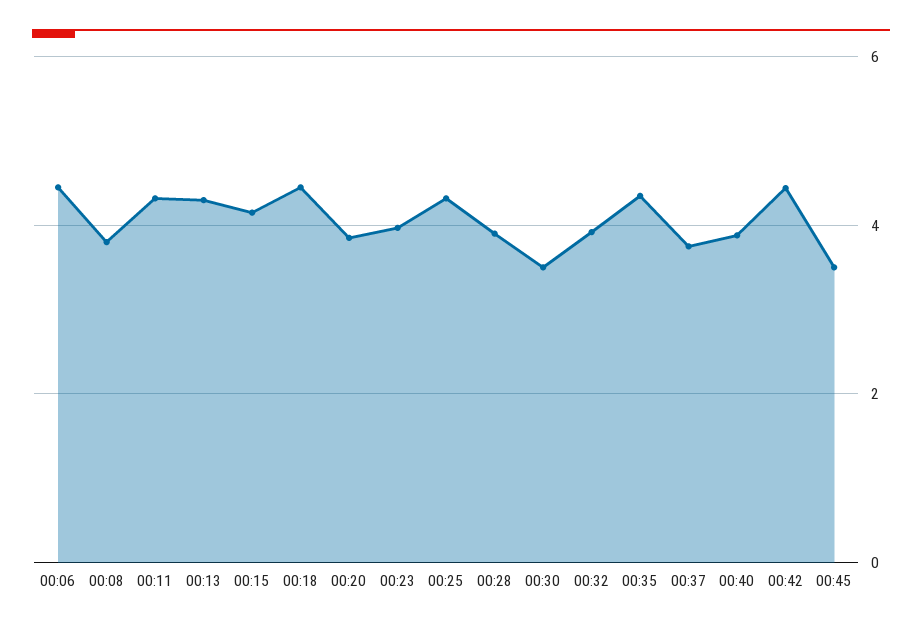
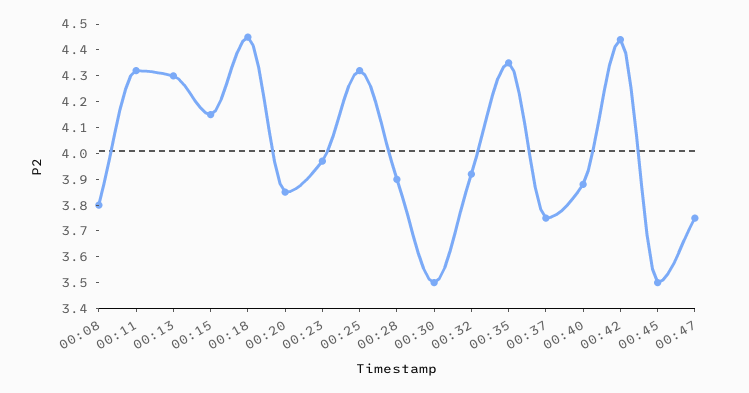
00:06: 4.4 -> none
00:47: none -> 3.75

